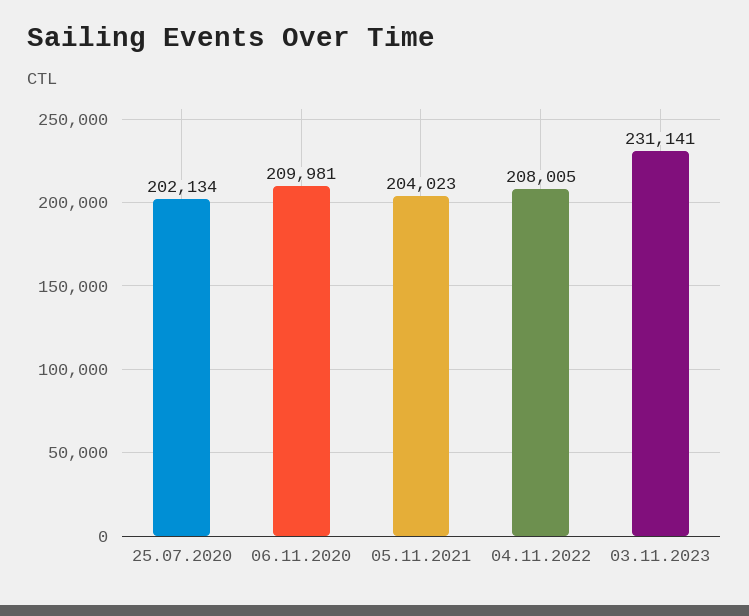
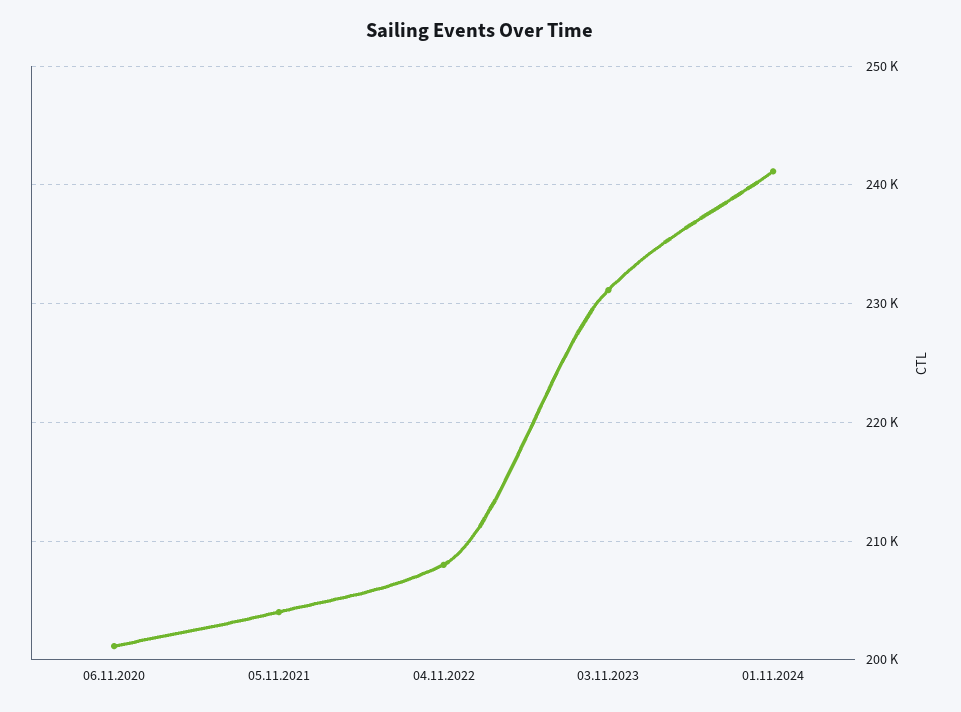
25.07.2020: 202134 -> none
06.11.2020: 209981 -> 201000
01.11.2024: none -> 241000

